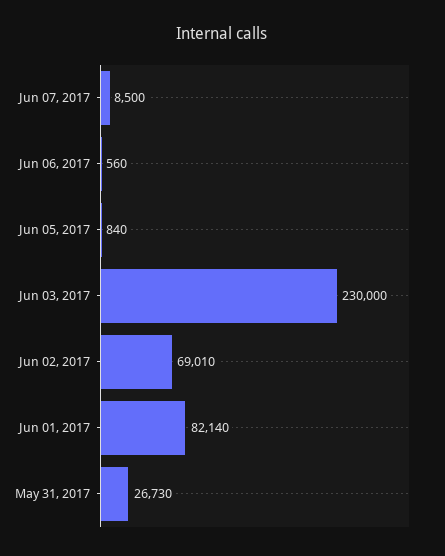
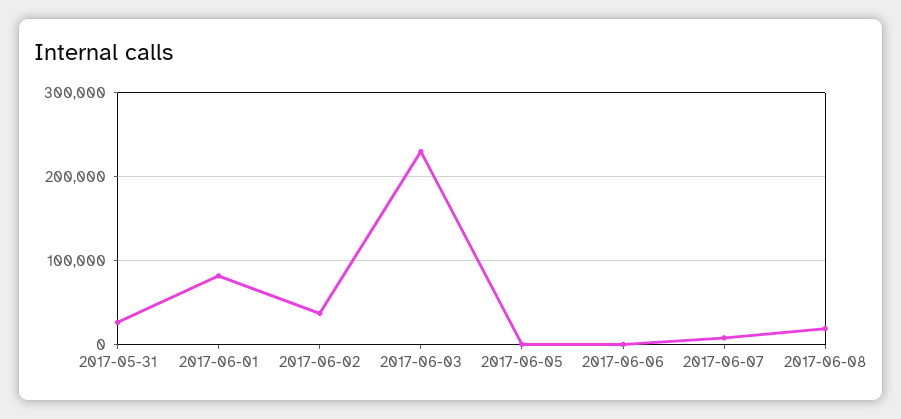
Jun 02, 2017: 69010 -> 40000
2017-06-08: none -> 20000

